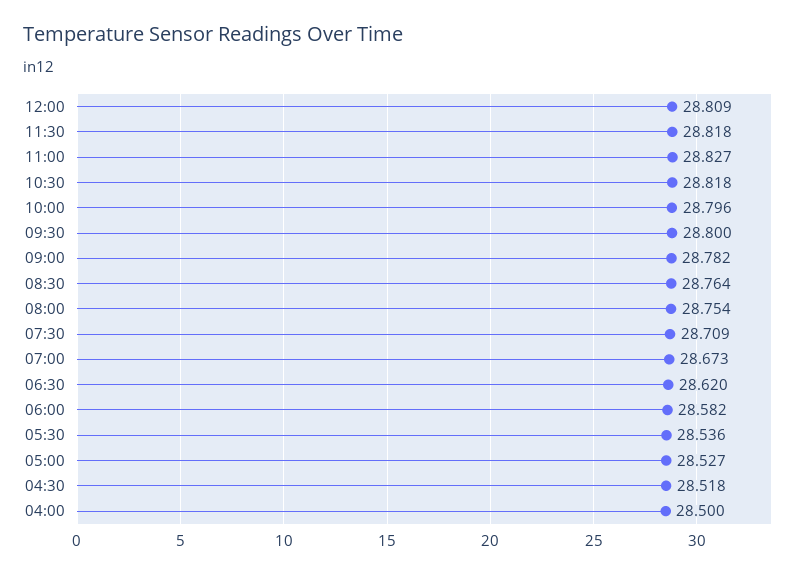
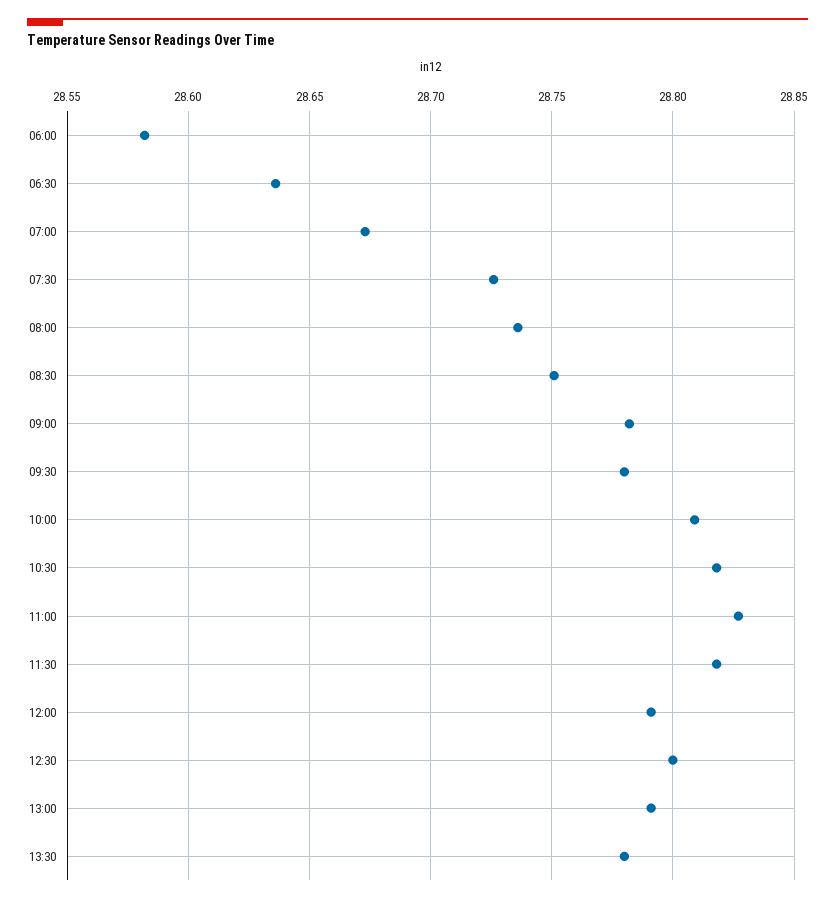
12:00: 28.809 -> 28.79
10:00: 28.796 -> 28.81
09:30: 28.8 -> 28.78
08:30: 28.764 -> 28.75
08:00: 28.754 -> 28.735
07:30: 28.709 -> 28.725
06:30: 28.62 -> 28.635
05:30: 28.536 -> none
05:00: 28.527 -> none
04:30: 28.518 -> none
04:00: 28.5 -> none
12:30: none -> 28.8
13:00: none -> 28.79
13:30: none -> 28.78

